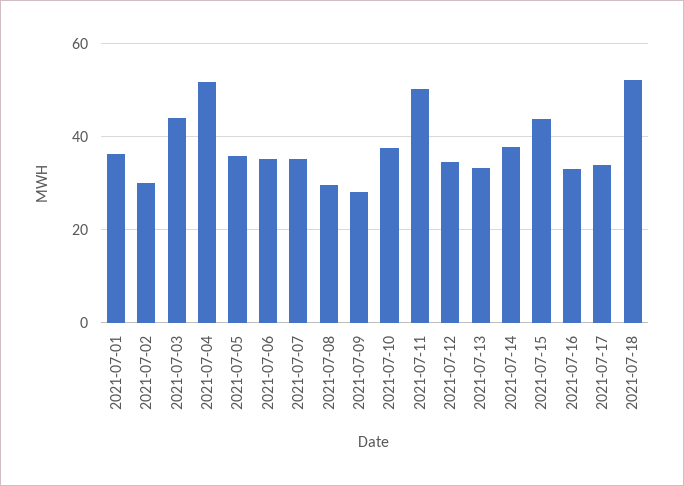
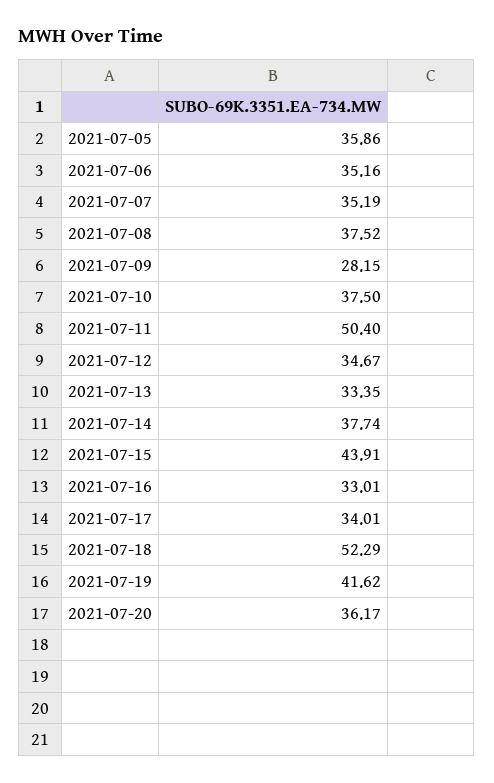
2021-07-01: 36 -> none
2021-07-02: 30 -> none
2021-07-03: 44 -> none
2021-07-04: 52 -> none
2021-07-08: 30 -> 37.52
2021-07-19: none -> 41.62
2021-07-20: none -> 36.17

